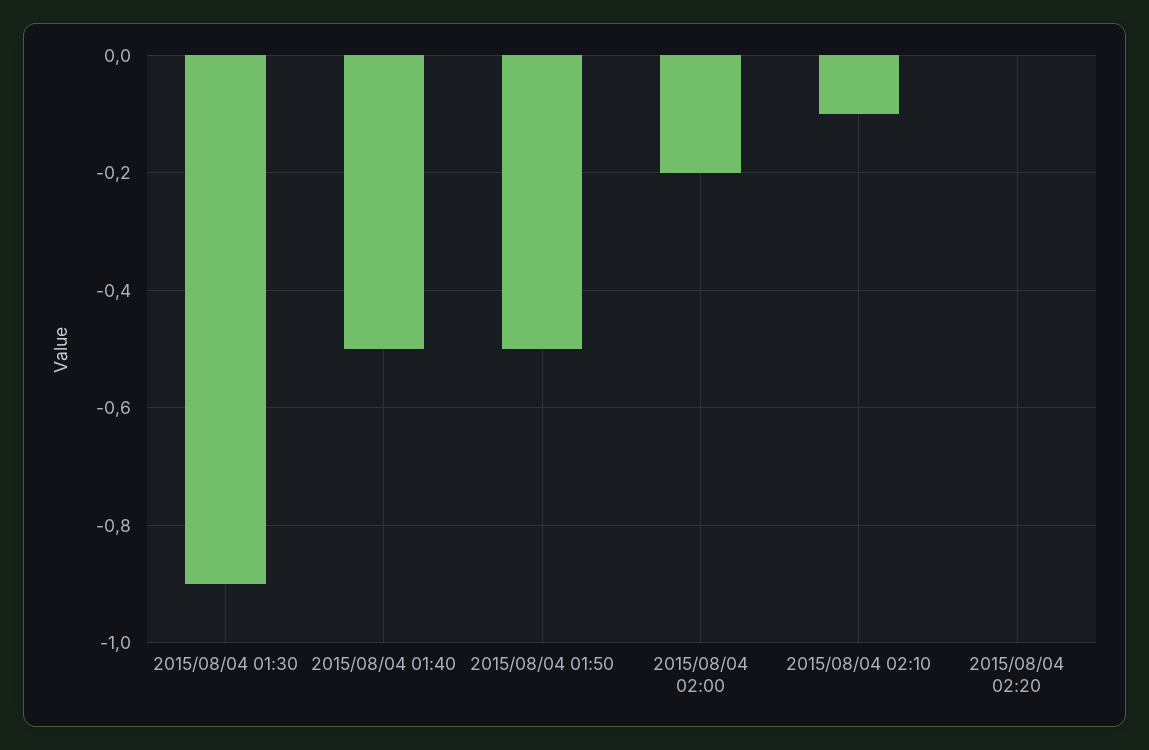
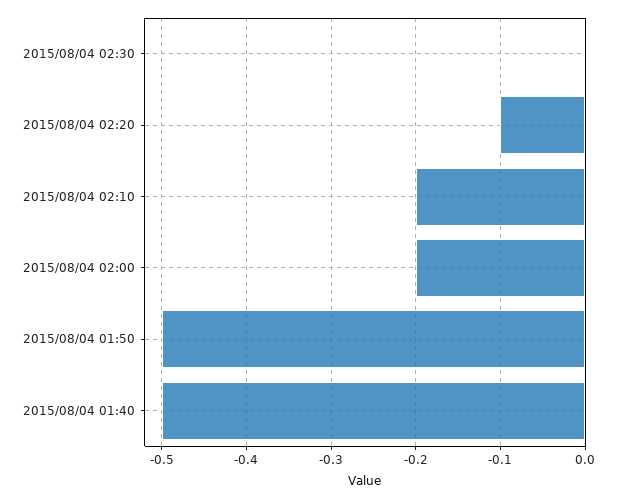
2015/08/04 01:30: -0.9 -> none
2015/08/04 02:10: -0.1 -> -0.2
2015/08/04 02:20: 0 -> -0.1
2015/08/04 02:30: none -> 0

